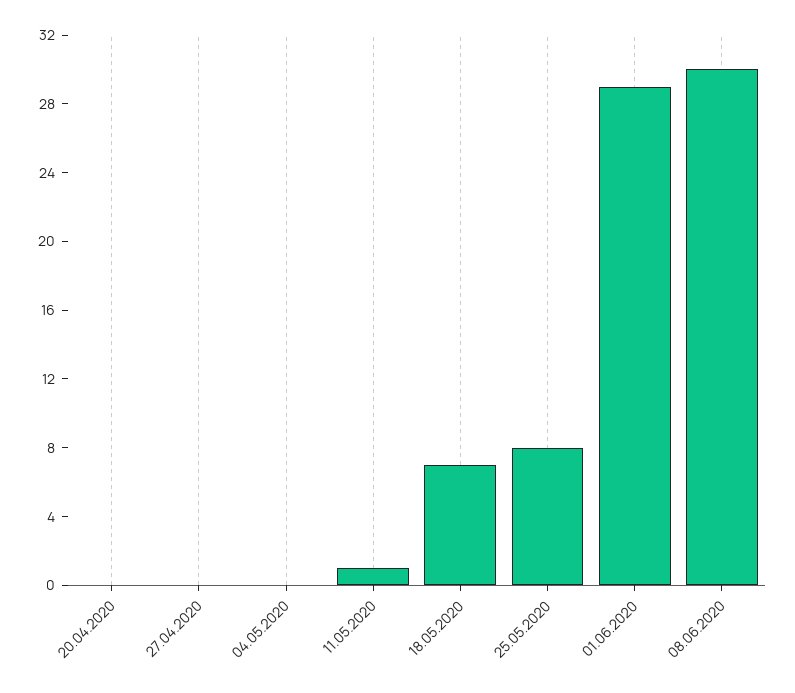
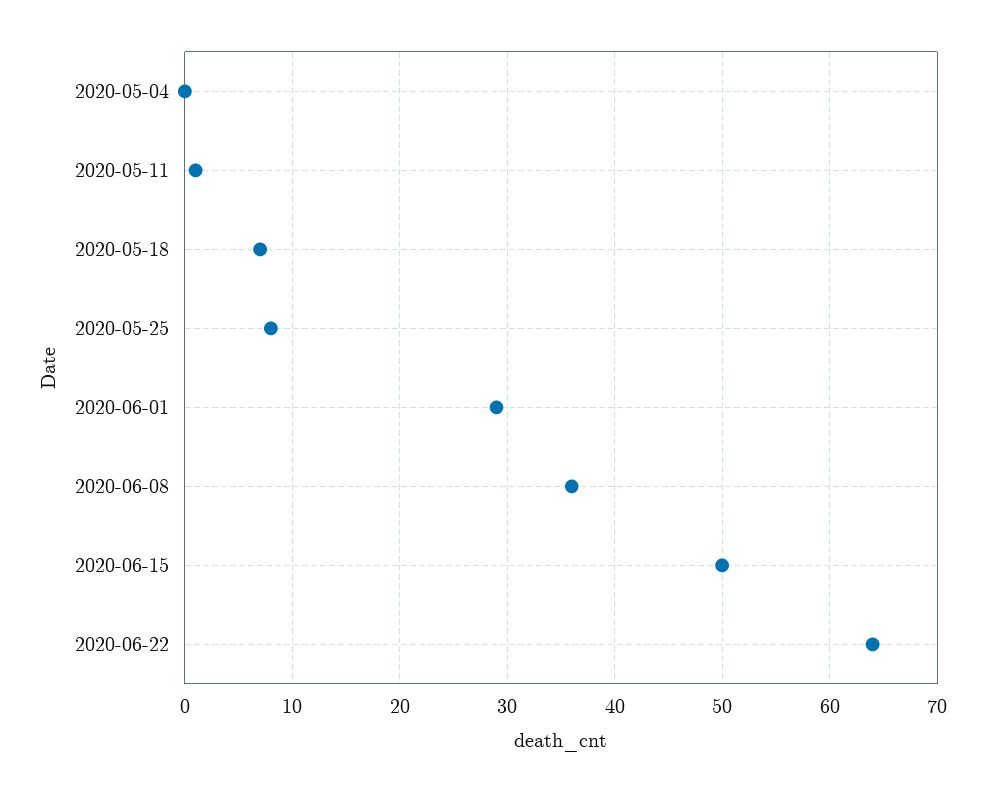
20.04.2020: 0 -> none
27.04.2020: 0 -> none
08.06.2020: 30 -> 36
2020-06-15: none -> 50
2020-06-22: none -> 64

